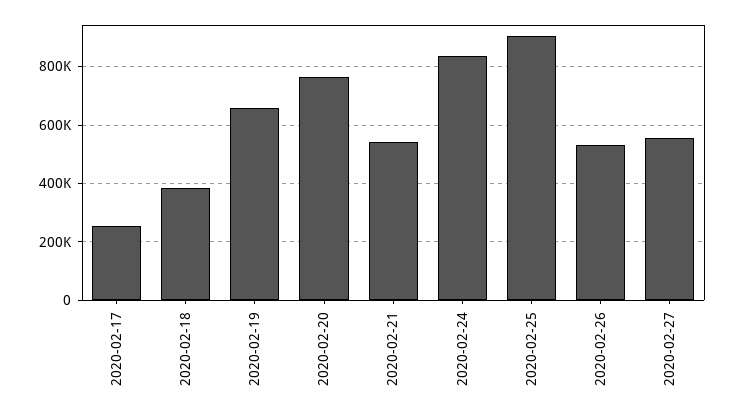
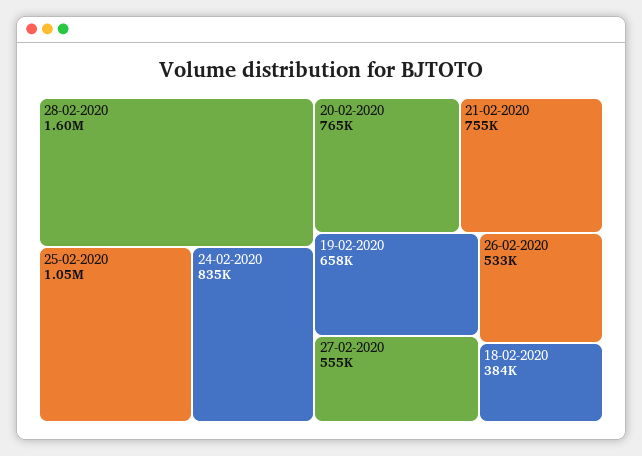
2020-02-17: 250000 -> none
2020-02-21: 550000 -> 755000
2020-02-25: 900000 -> 1050000
28-02-2020: none -> 1600000

